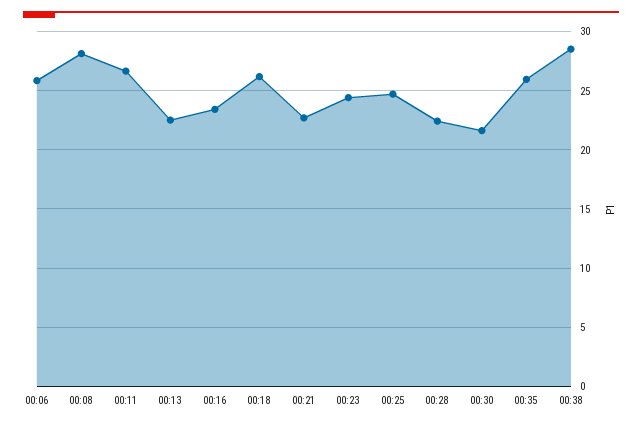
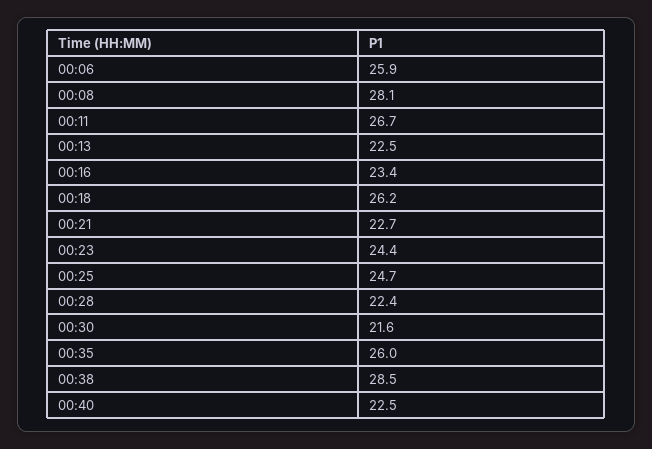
00:40: none -> 22.5

